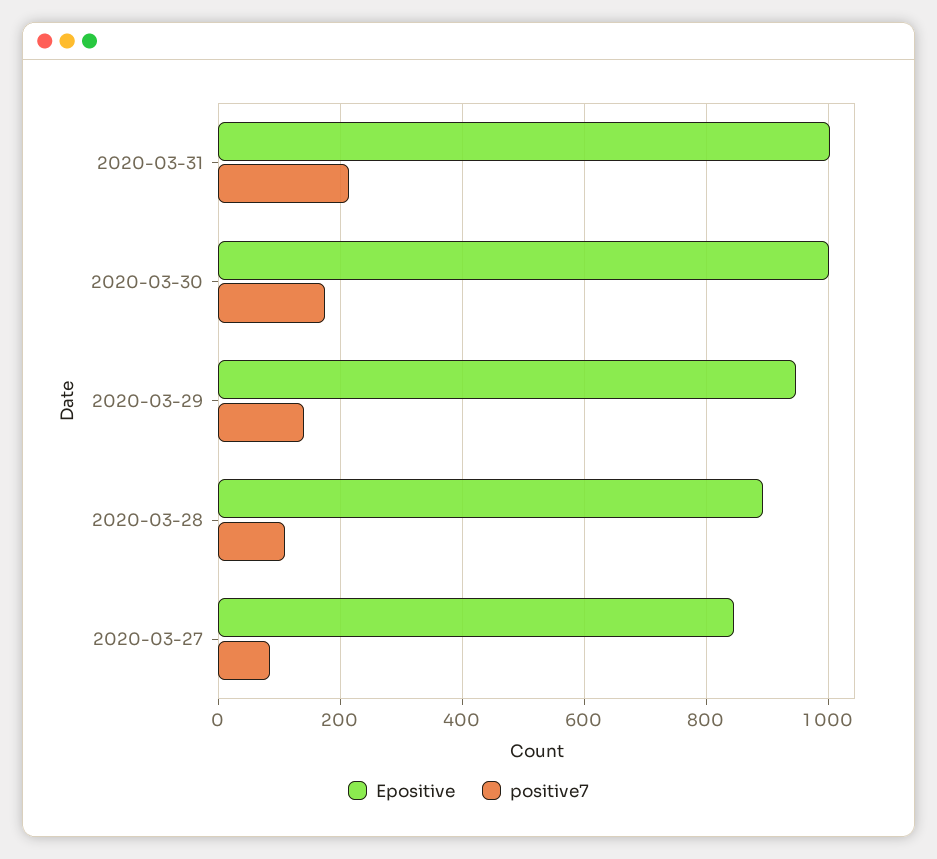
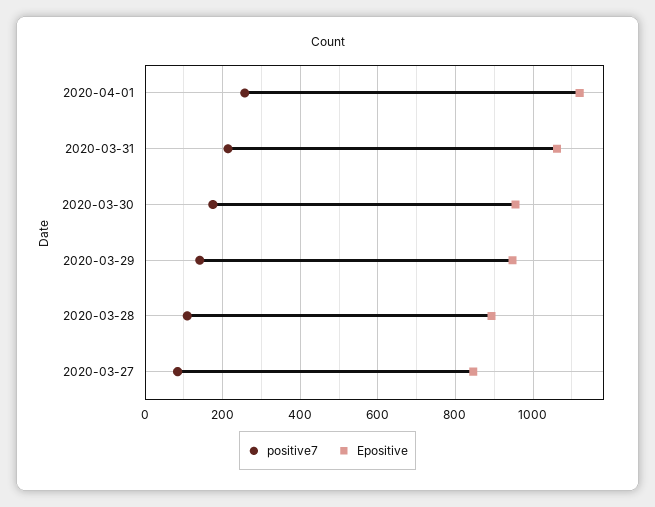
Epositive, 2020-03-31: 1000 -> 1060
Epositive, 2020-03-30: 1000 -> 960
positive7, 2020-04-01: none -> 260
Epositive, 2020-04-01: none -> 1120

